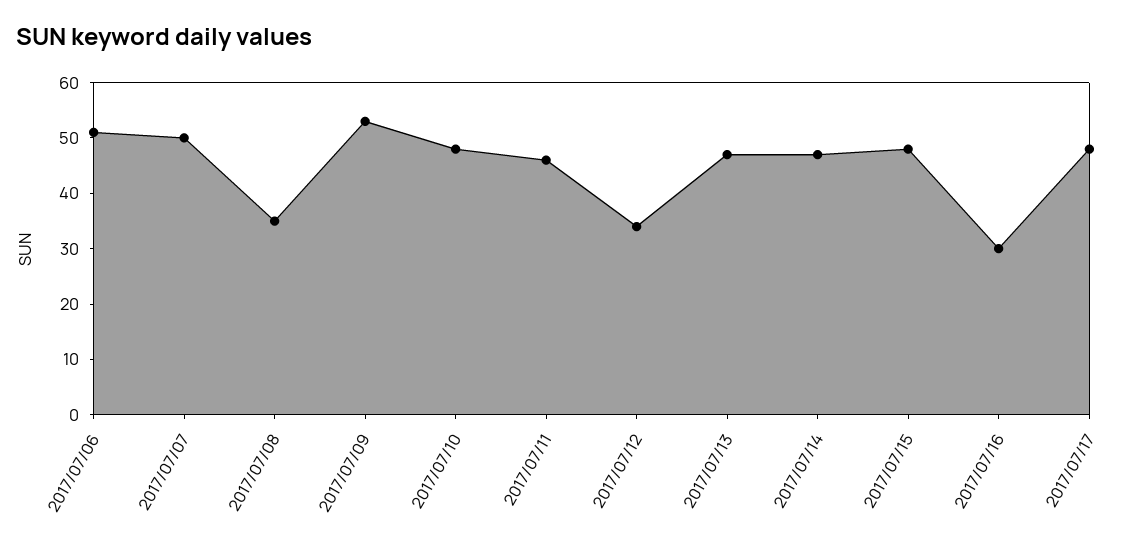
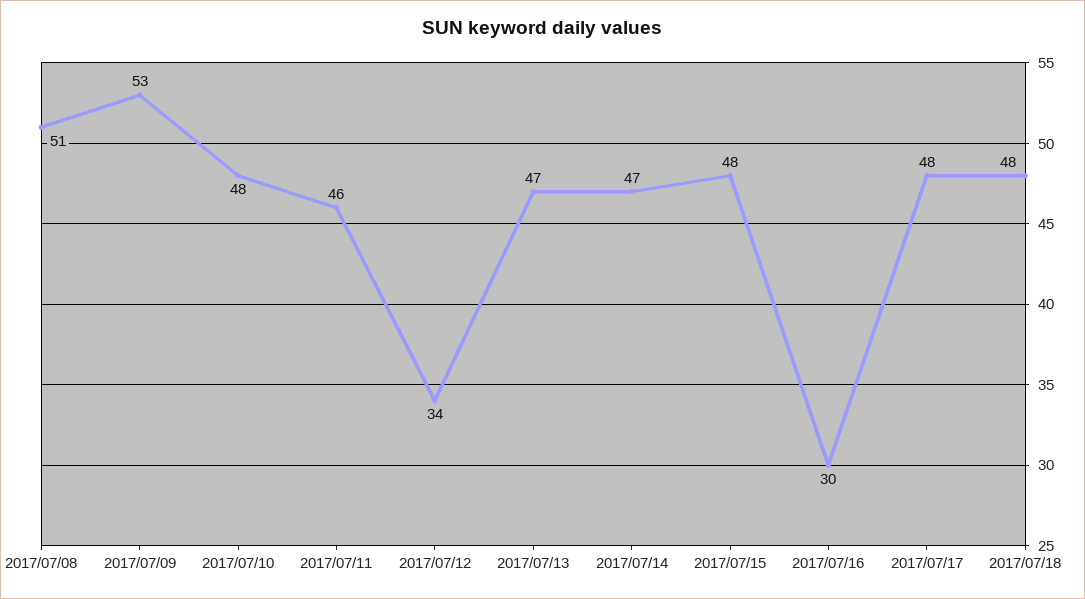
2017/07/06: 50 -> none
2017/07/07: 50 -> none
2017/07/08: 35 -> 51
2017/07/18: none -> 48

